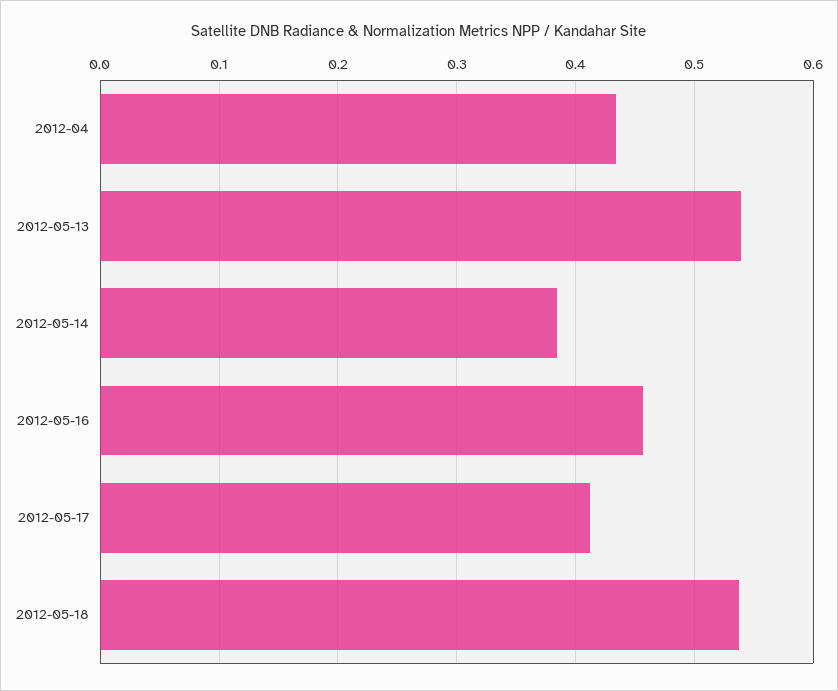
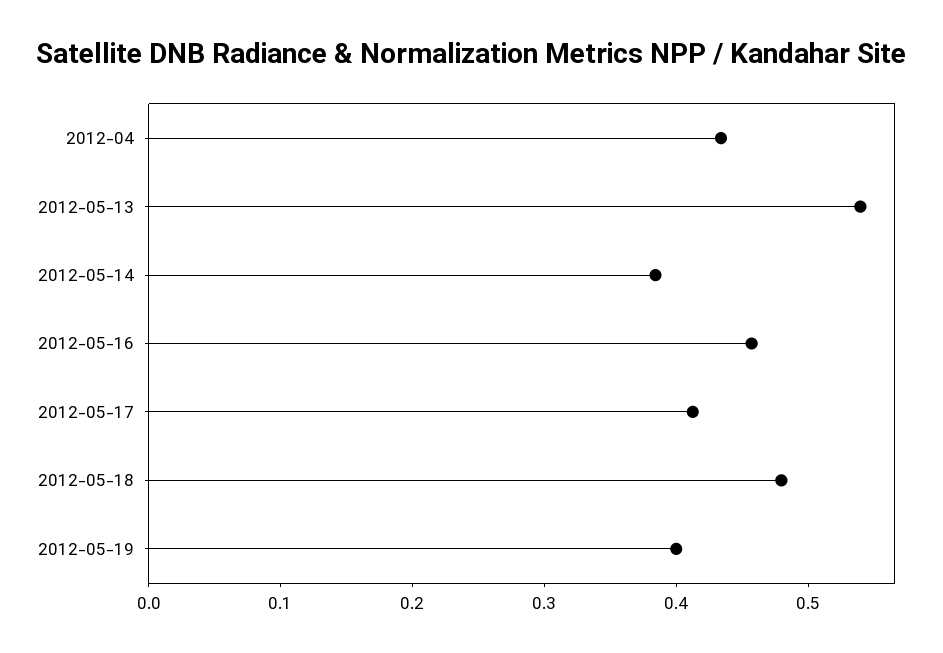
2012-05-18: 0.54 -> 0.48
2012-05-19: none -> 0.4

